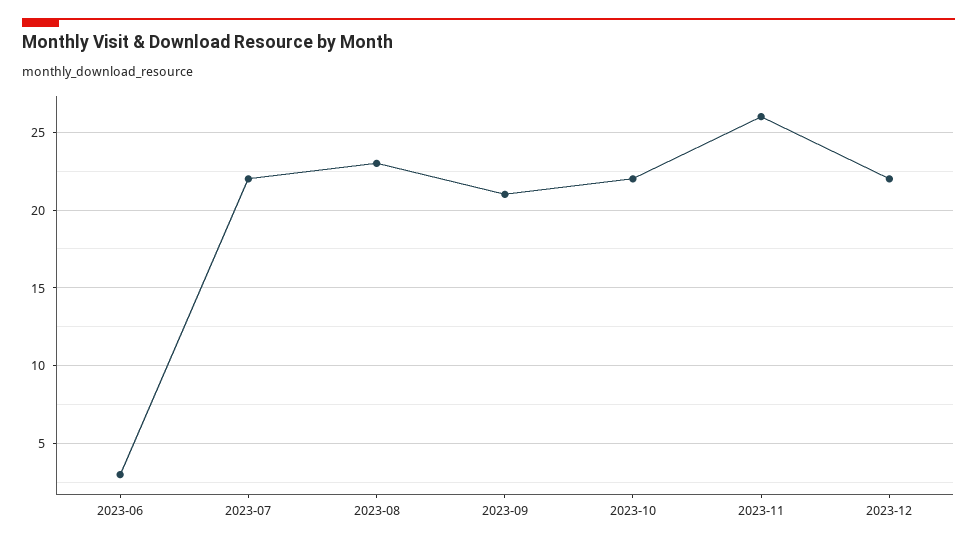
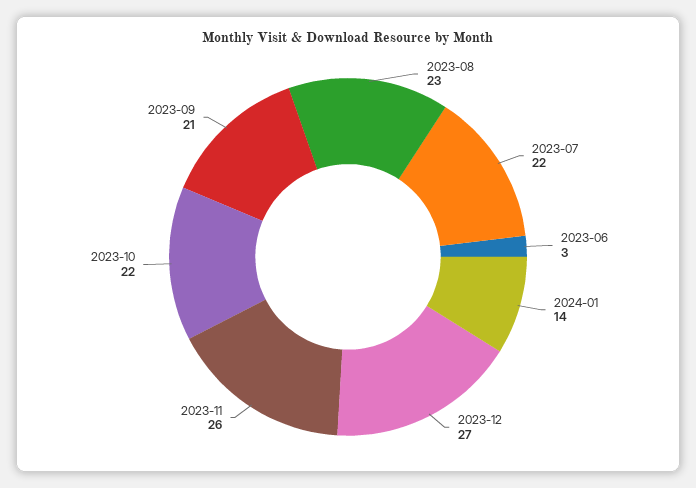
2023-12: 22 -> 27
2024-01: none -> 14

